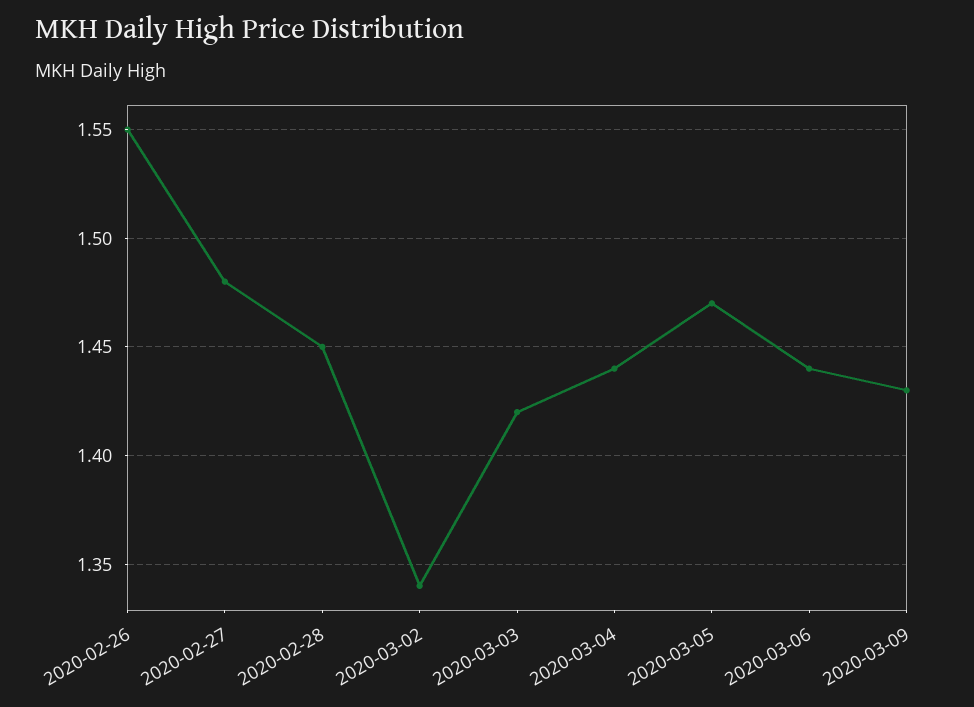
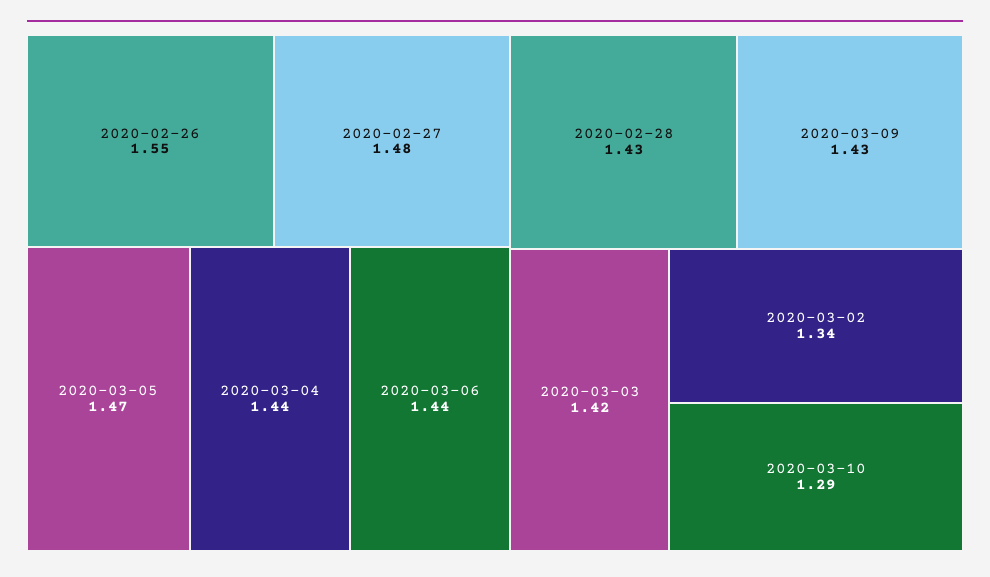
2020-02-28: 1.45 -> 1.43
2020-03-10: none -> 1.29

